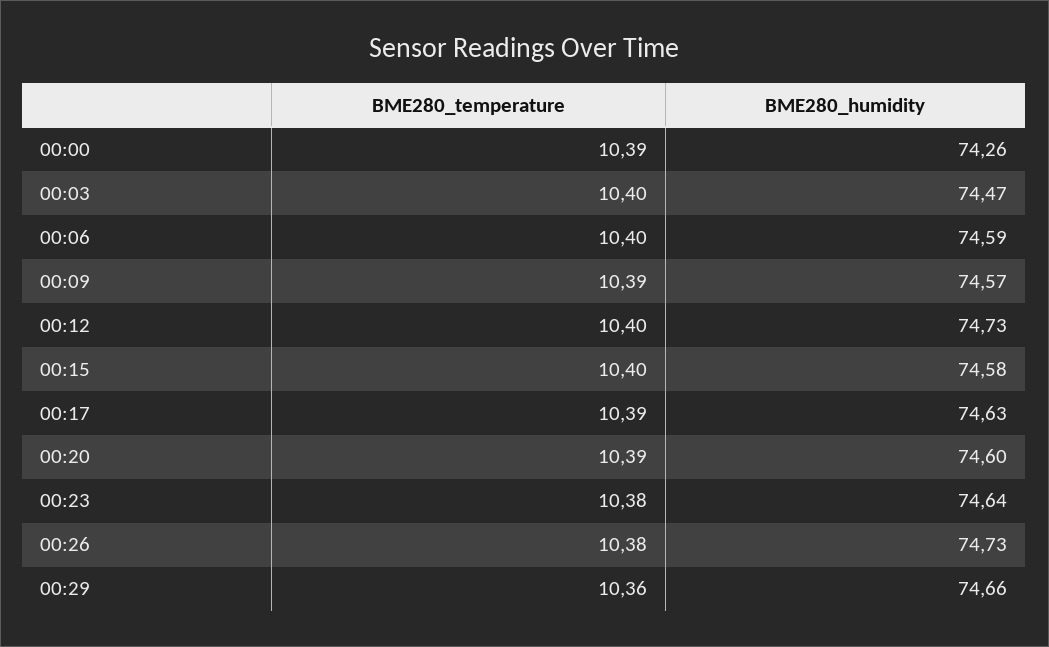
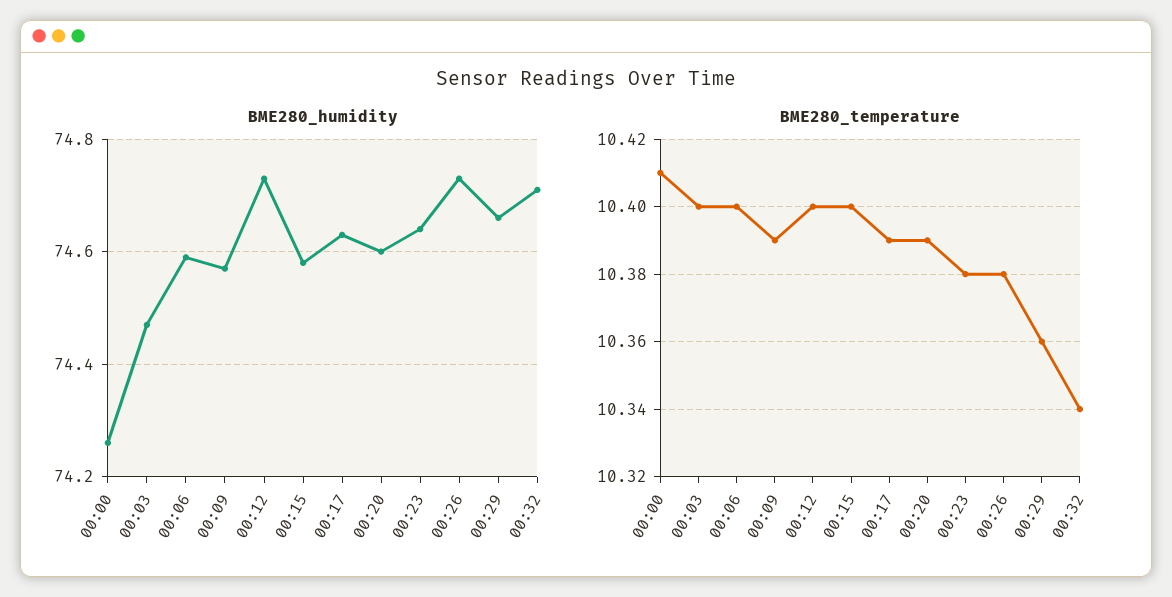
BME280_temperature, 00:00: 10.39 -> 10.41
BME280_humidity, 00:32: none -> 74.7
BME280_temperature, 00:32: none -> 10.34

